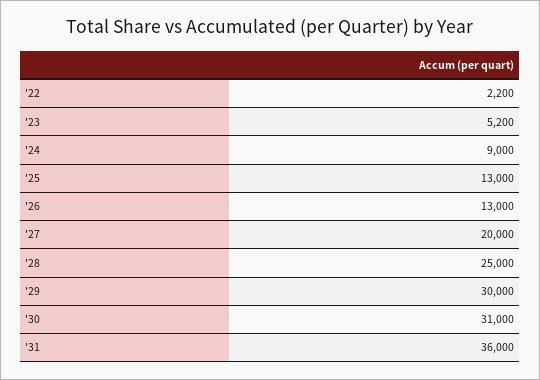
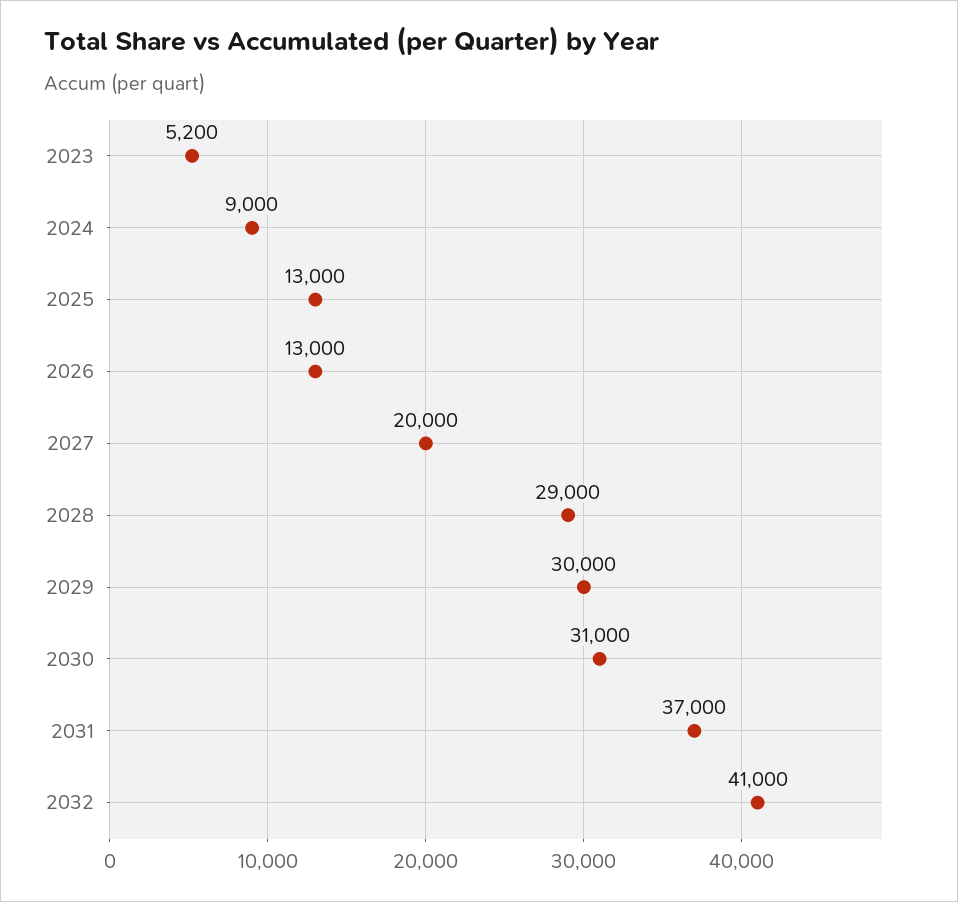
'22: 2200 -> none
'28: 25000 -> 29000
'31: 36000 -> 37000
2032: none -> 41000

